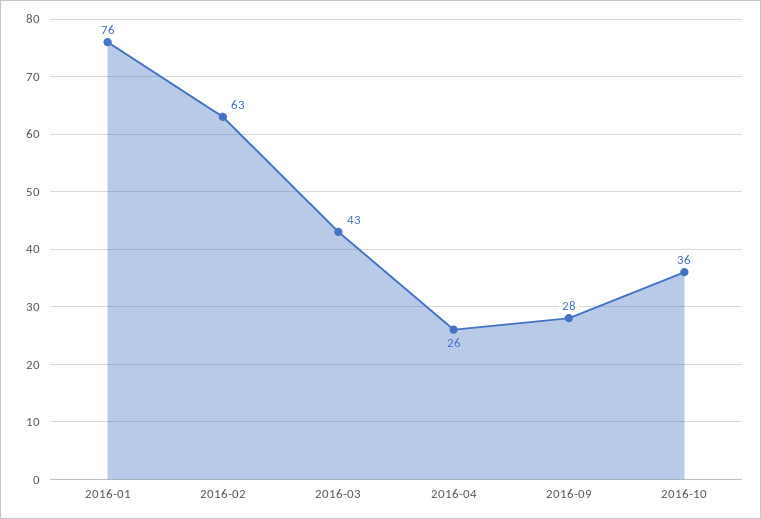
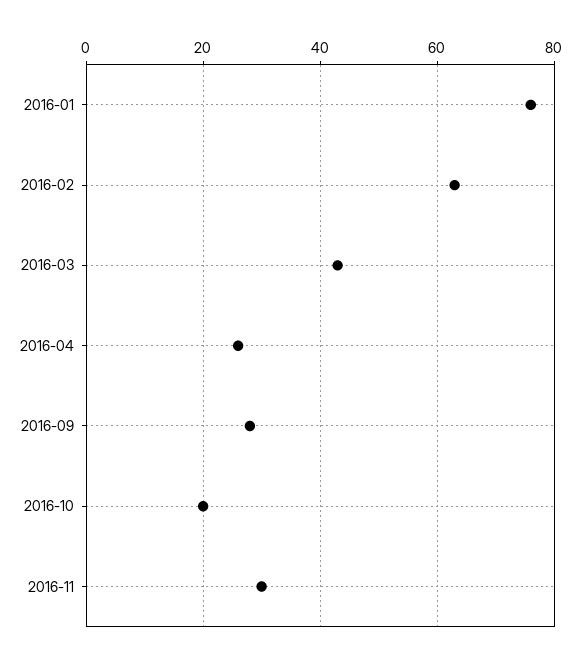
2016-10: 36 -> 20
2016-11: none -> 30

